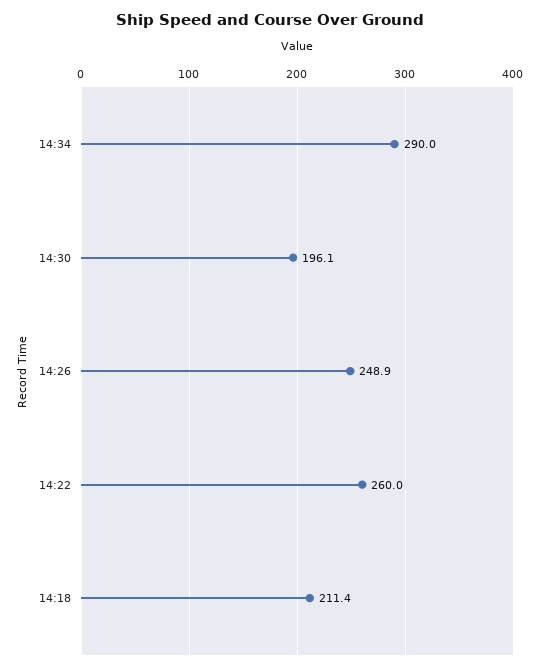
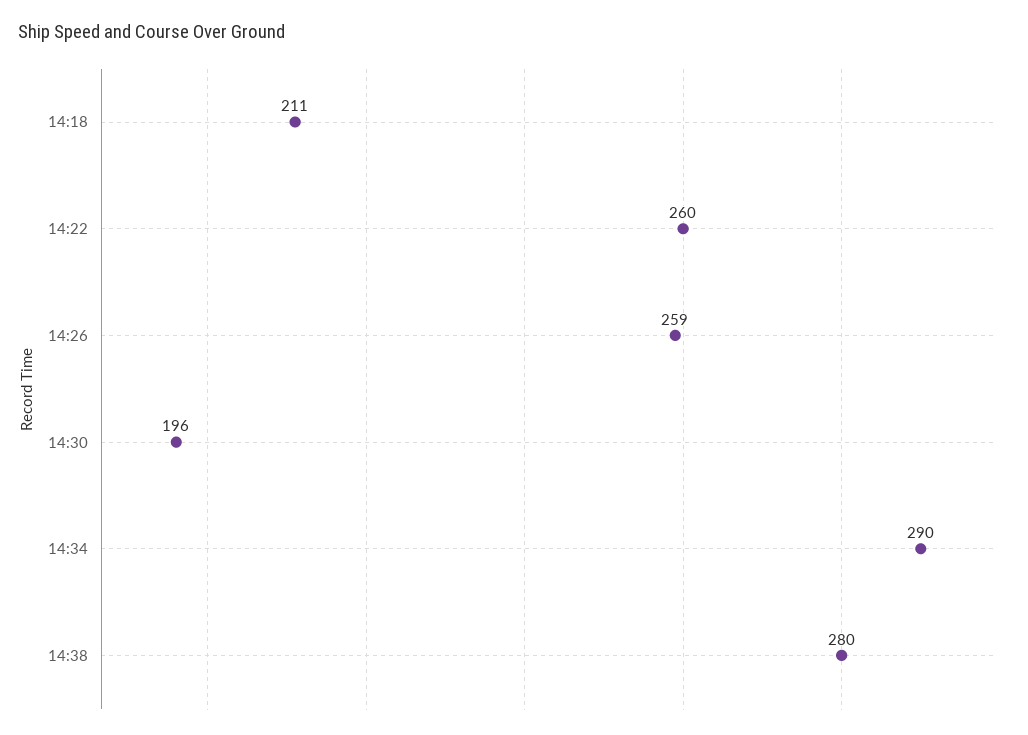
14:26: 248.9 -> 259
14:38: none -> 280

